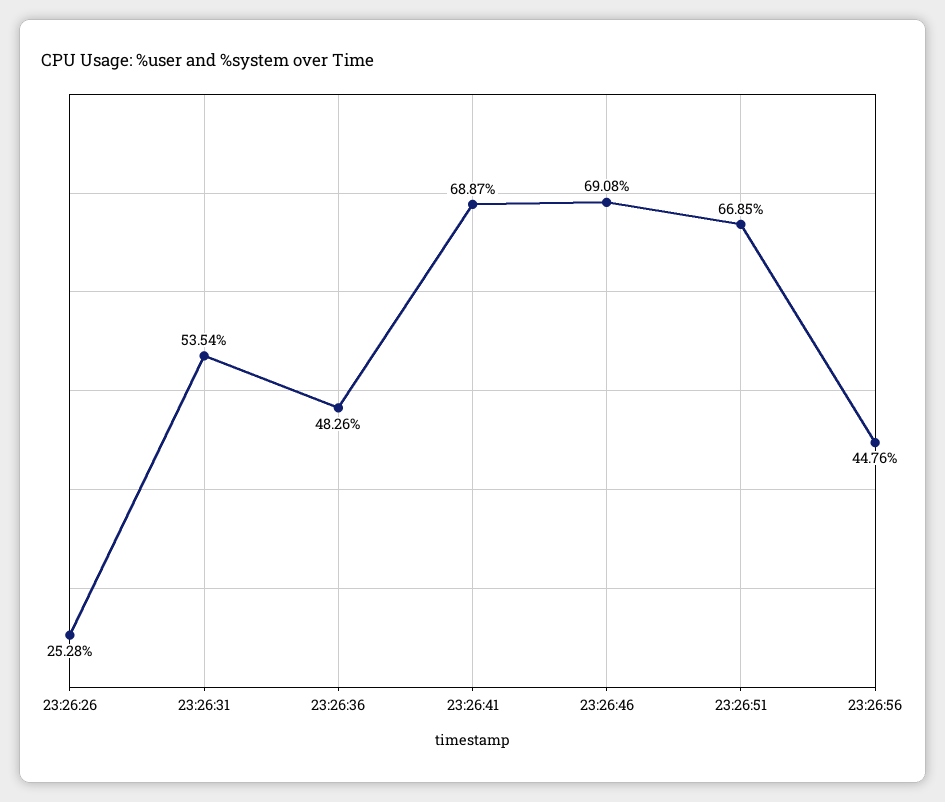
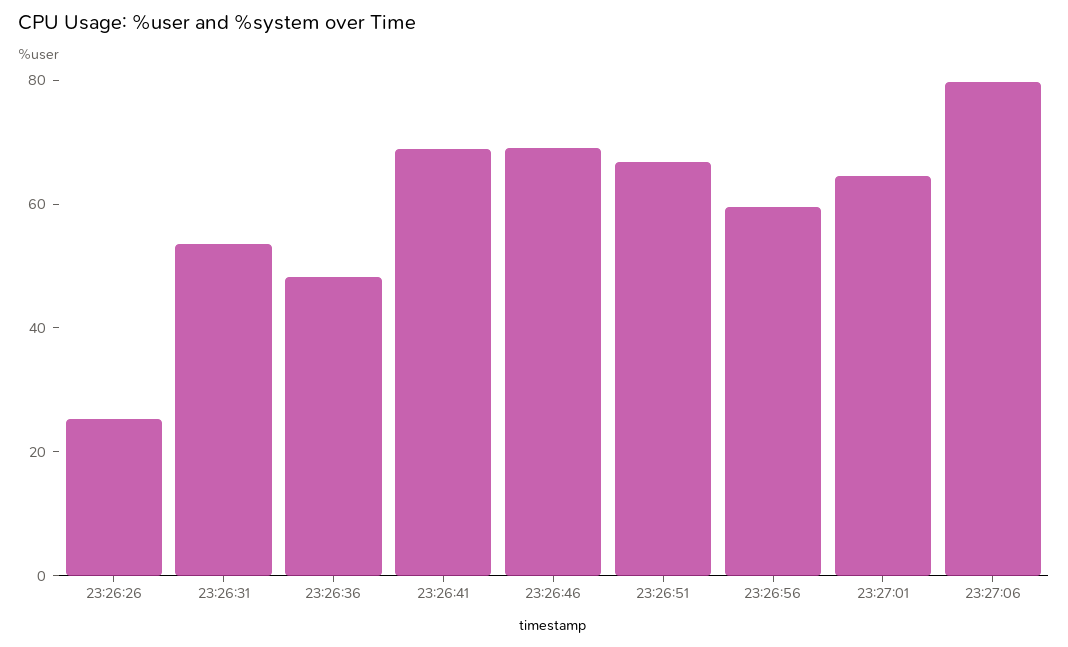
23:26:56: 44.76 -> 60
23:27:01: none -> 65
23:27:06: none -> 80

